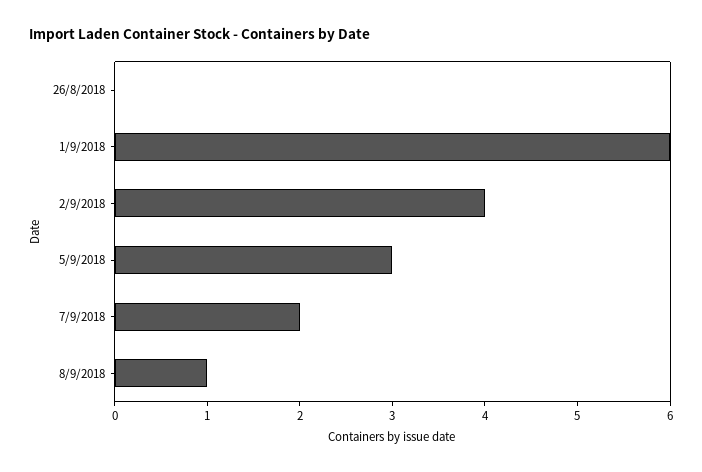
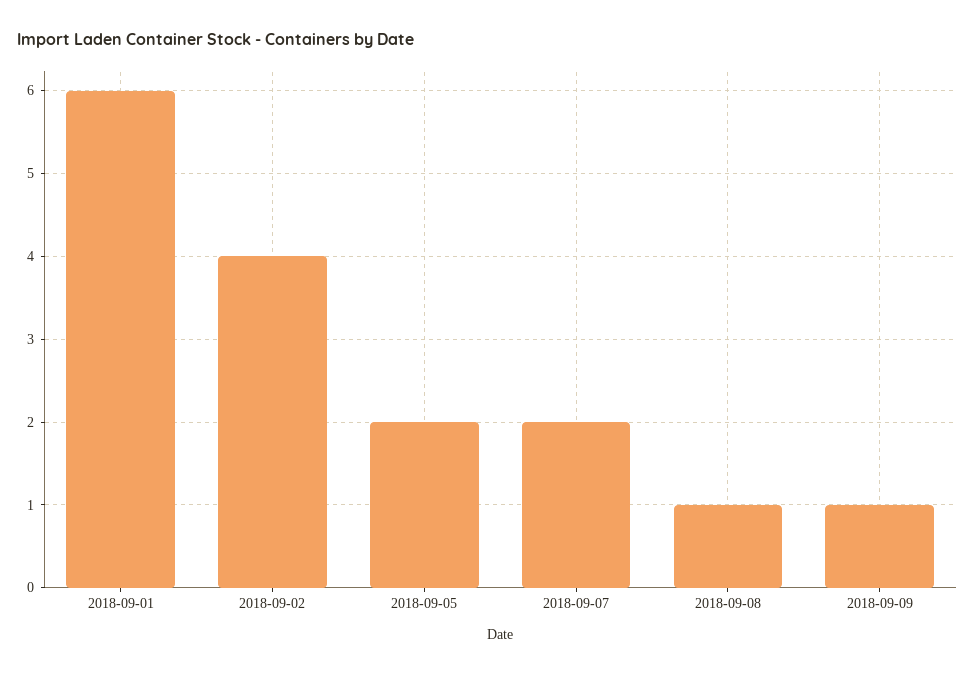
26/8/2018: 0 -> none
5/9/2018: 3 -> 2
2018-09-09: none -> 1

